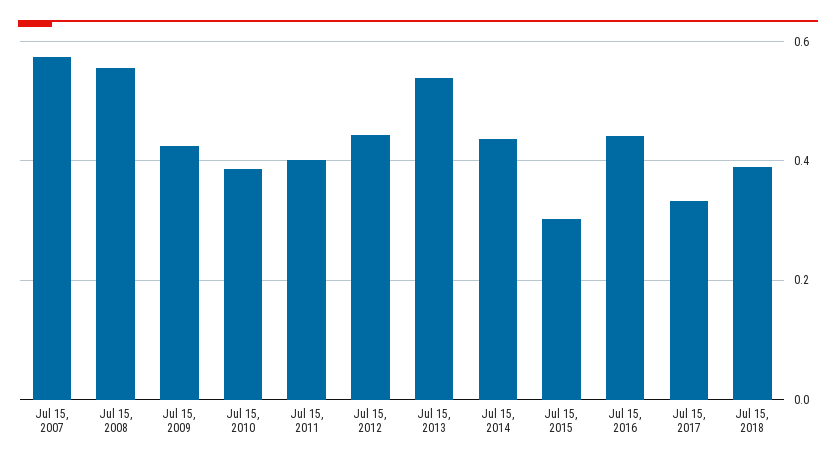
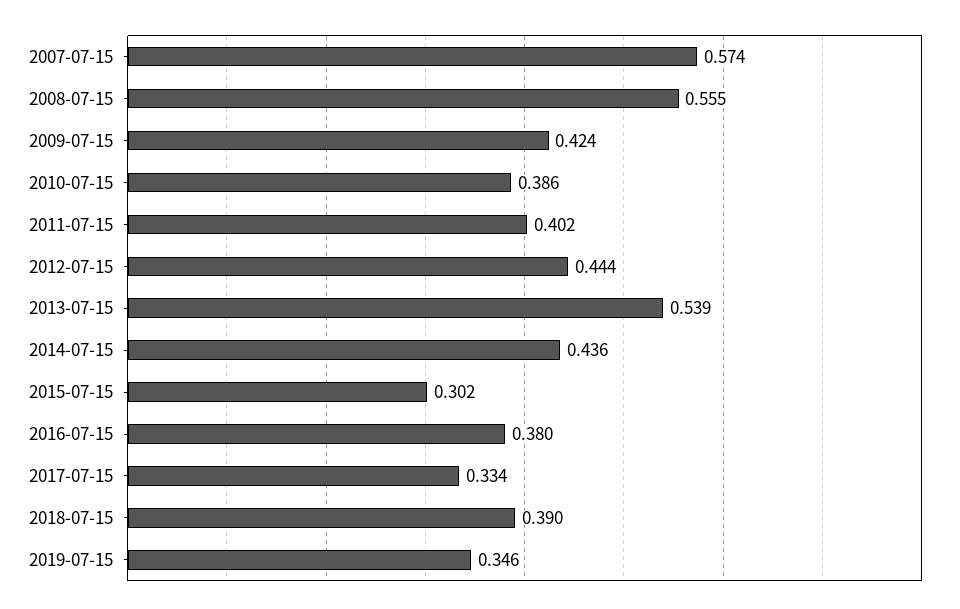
Jul 15, 2016: 0.44 -> 0.38
2019-07-15: none -> 0.346

